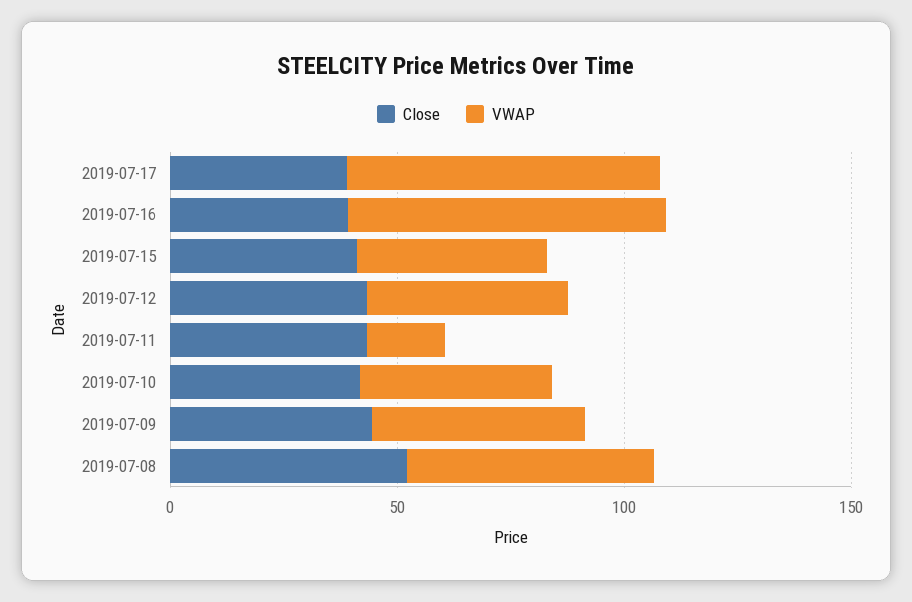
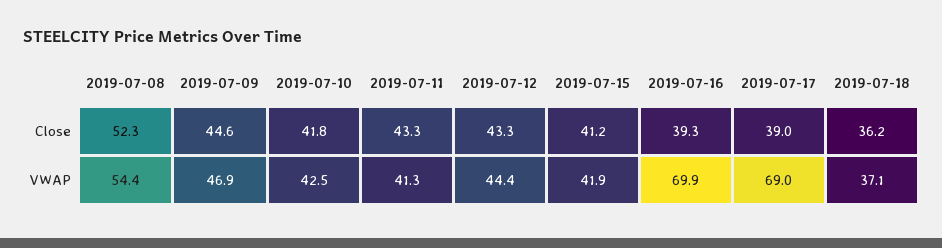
VWAP, 2019-07-11: 20 -> 41.3
Close, 2019-07-18: none -> 36.2
VWAP, 2019-07-18: none -> 37.1

